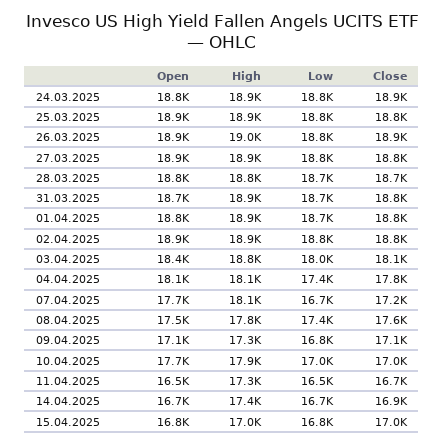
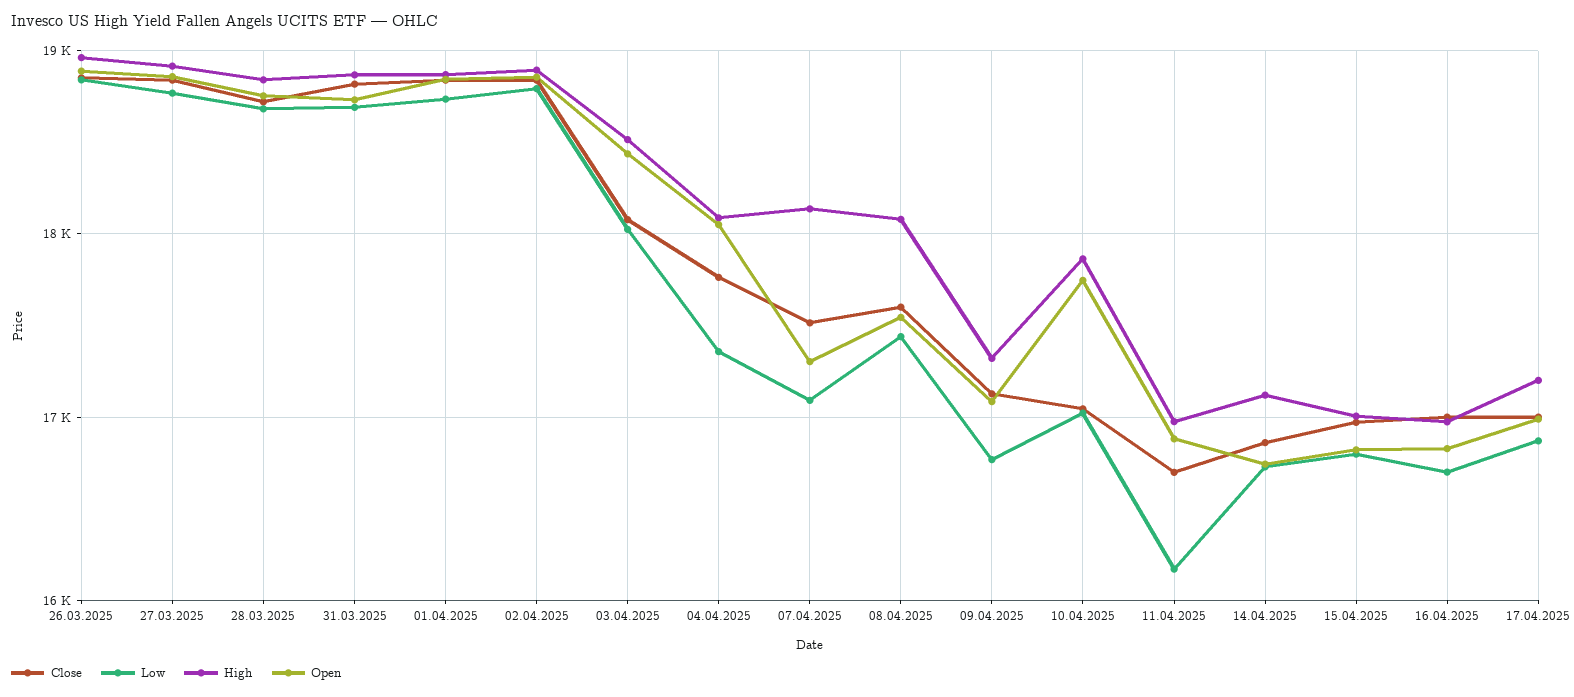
Open, 24.03.2025: 18800 -> none
High, 24.03.2025: 18900 -> none
Low, 24.03.2025: 18800 -> none
Close, 24.03.2025: 18900 -> none
Open, 25.03.2025: 18900 -> none
High, 25.03.2025: 18900 -> none
Low, 25.03.2025: 18800 -> none
Close, 25.03.2025: 18800 -> none
High, 03.04.2025: 18800 -> 18500
Open, 07.04.2025: 17700 -> 17300
Low, 07.04.2025: 16700 -> 17100
Close, 07.04.2025: 17200 -> 17500
High, 08.04.2025: 17800 -> 18100
Open, 11.04.2025: 16500 -> 16900
High, 11.04.2025: 17300 -> 17000
Low, 11.04.2025: 16500 -> 16200
High, 14.04.2025: 17400 -> 17100
Close, 16.04.2025: none -> 17000
Low, 16.04.2025: none -> 16700
High, 16.04.2025: none -> 17000
Open, 16.04.2025: none -> 16800
Close, 17.04.2025: none -> 17000
Low, 17.04.2025: none -> 16900
High, 17.04.2025: none -> 17200
Open, 17.04.2025: none -> 17000

